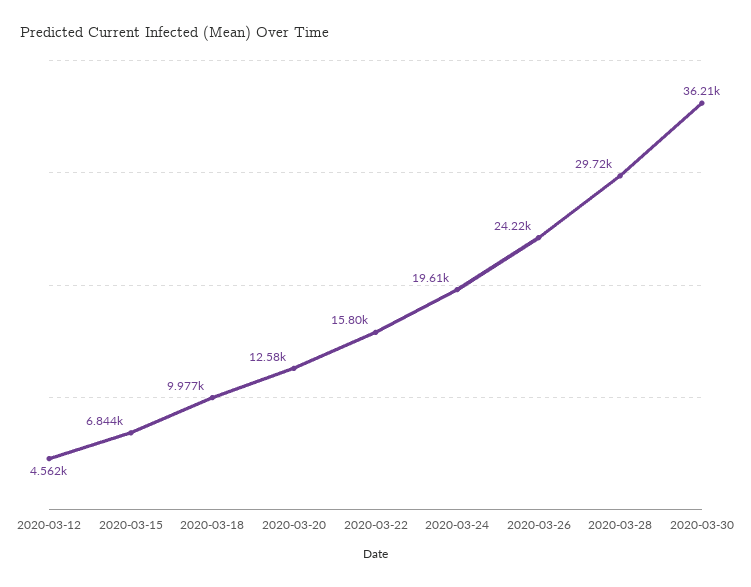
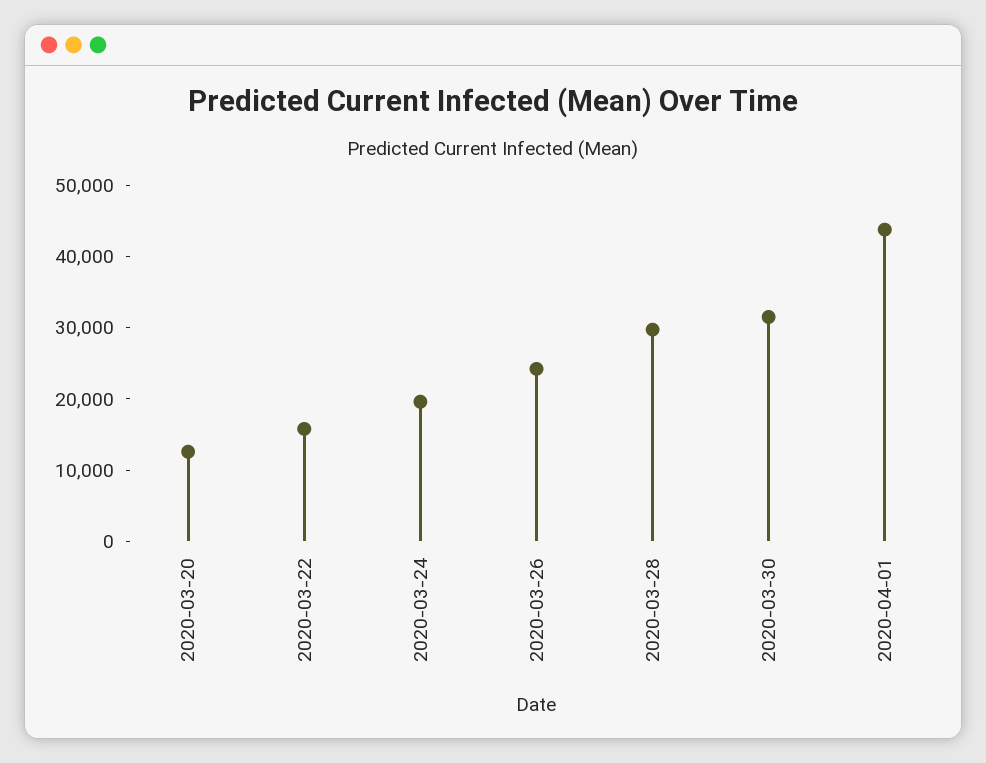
2020-03-12: 4562 -> none
2020-03-15: 6844 -> none
2020-03-18: 9977 -> none
2020-03-30: 36210 -> 32000
2020-04-01: none -> 44000

